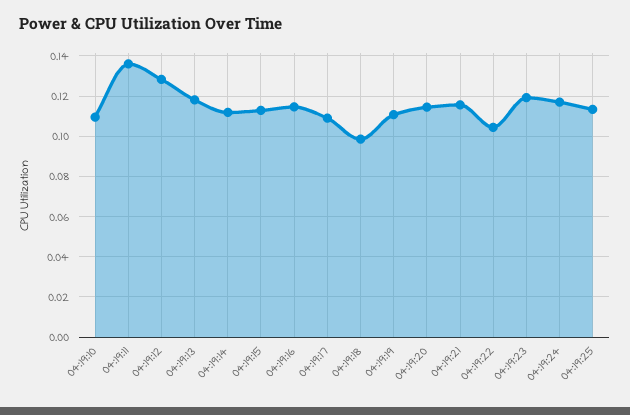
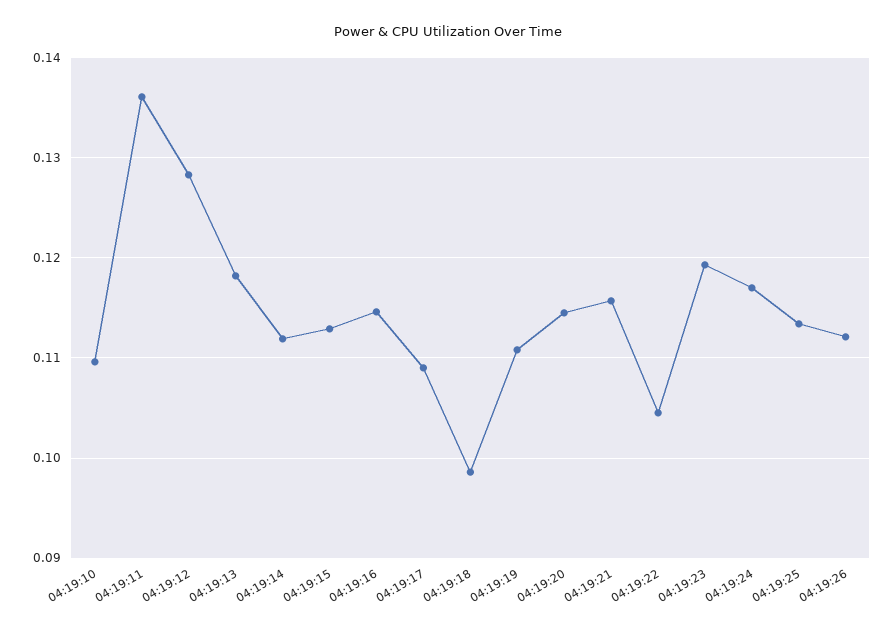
04:19:26: none -> 0.112

